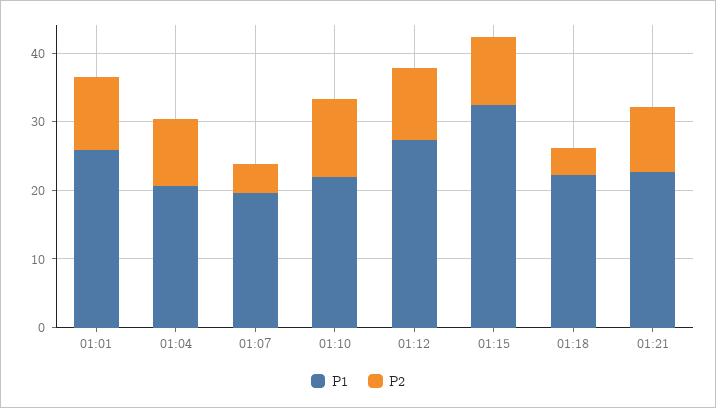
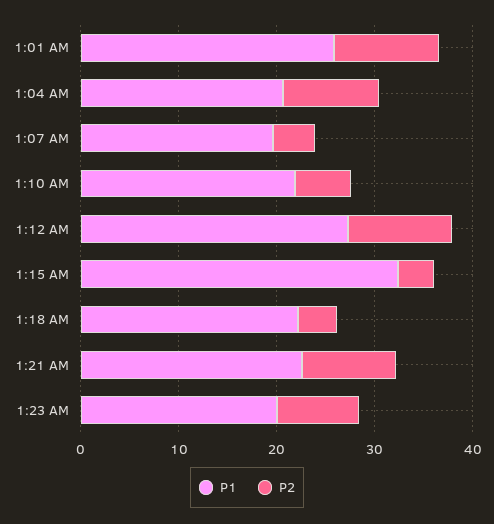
P2, 01:10: 12 -> 6
P2, 01:15: 10 -> 4
P1, 1:23 AM: none -> 20
P2, 1:23 AM: none -> 8

